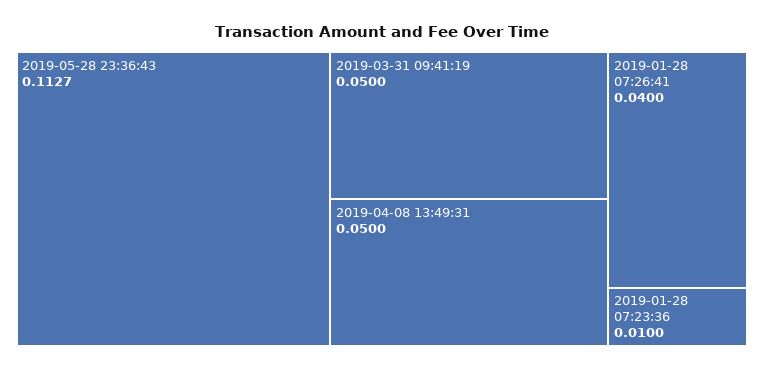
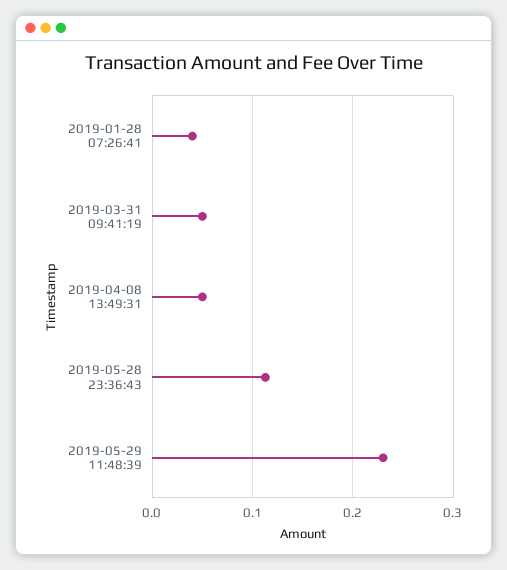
2019-01-28 07:23:36: 0.01 -> none
2019-05-29 11:48:39: none -> 0.23

